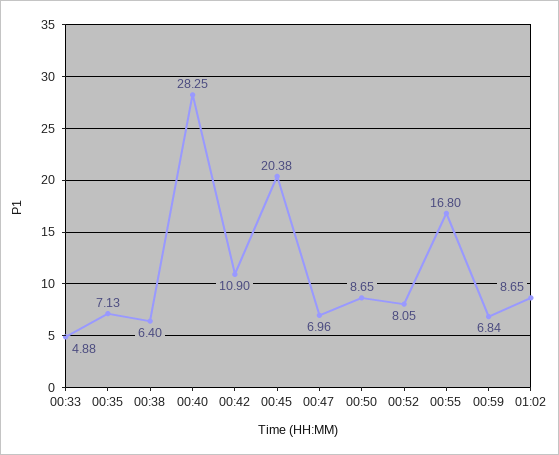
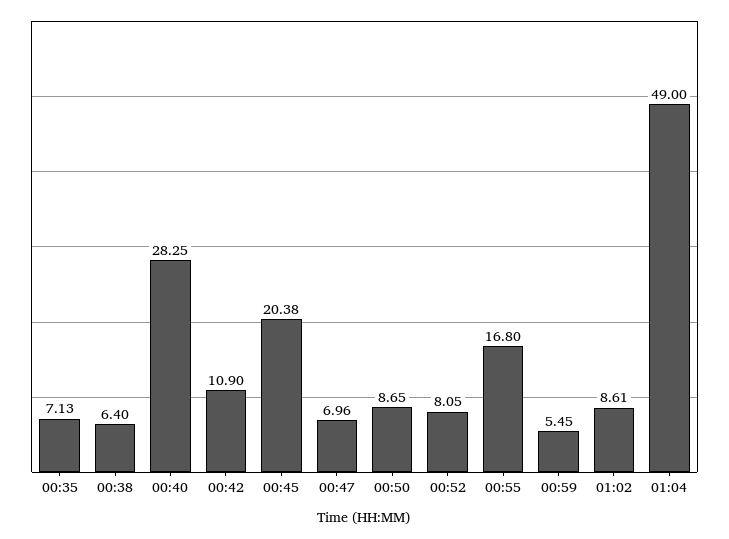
00:33: 4.88 -> none
00:59: 6.84 -> 5.45
01:02: 8.65 -> 8.61
01:04: none -> 49

